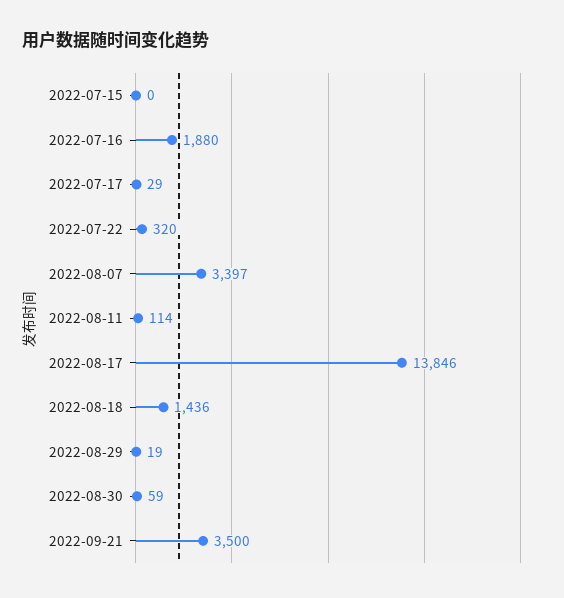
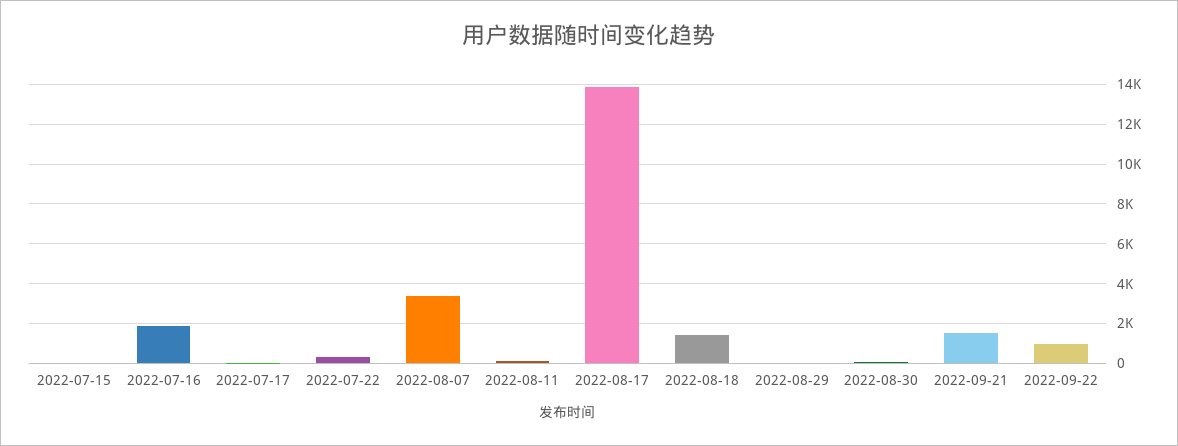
2022-09-21: 3500 -> 1500
2022-09-22: none -> 1000

